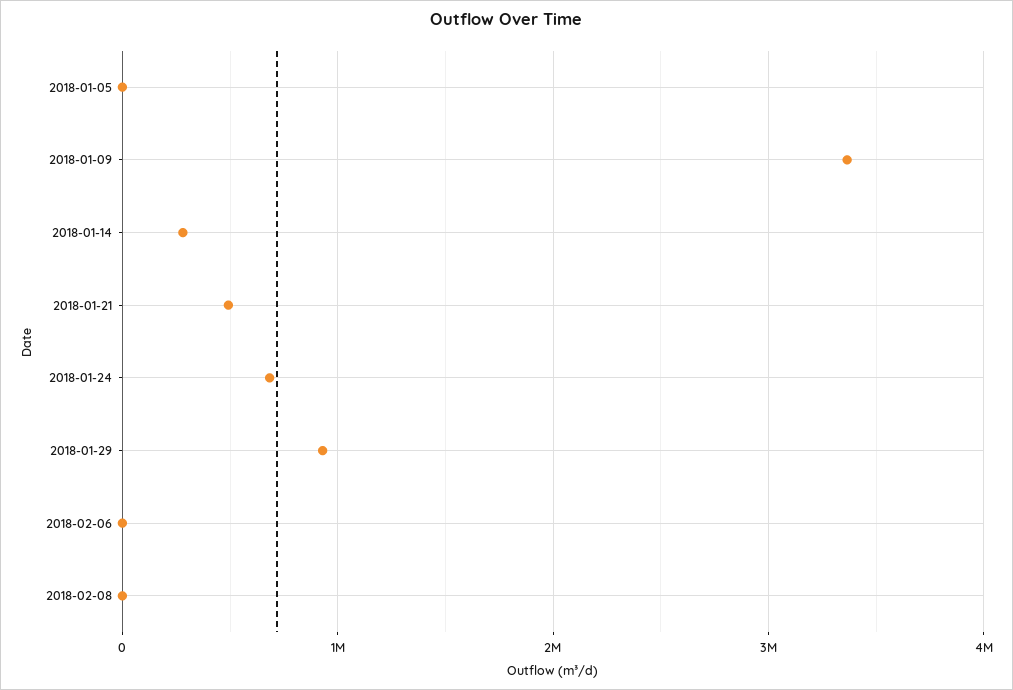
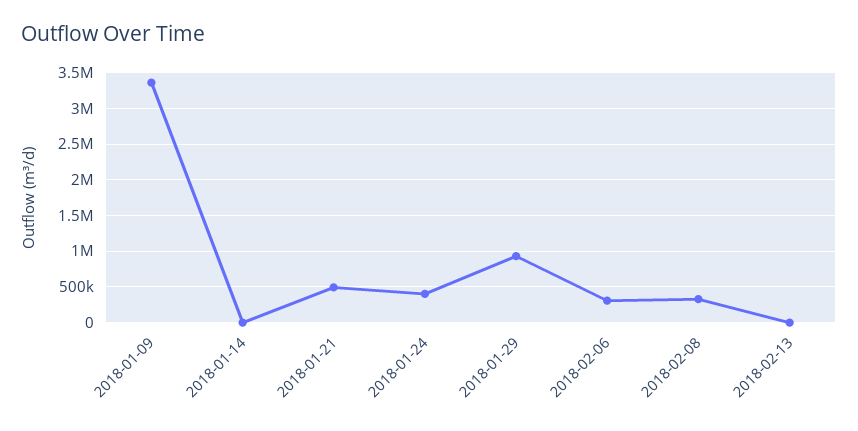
2018-01-05: 0 -> none
2018-01-14: 300000 -> 0
2018-01-24: 700000 -> 400000
2018-02-06: 0 -> 300000
2018-02-08: 0 -> 300000
2018-02-13: none -> 0

